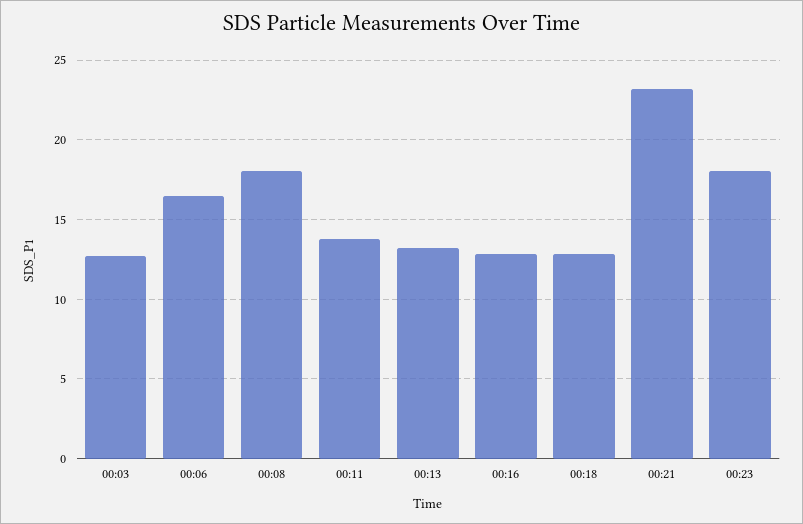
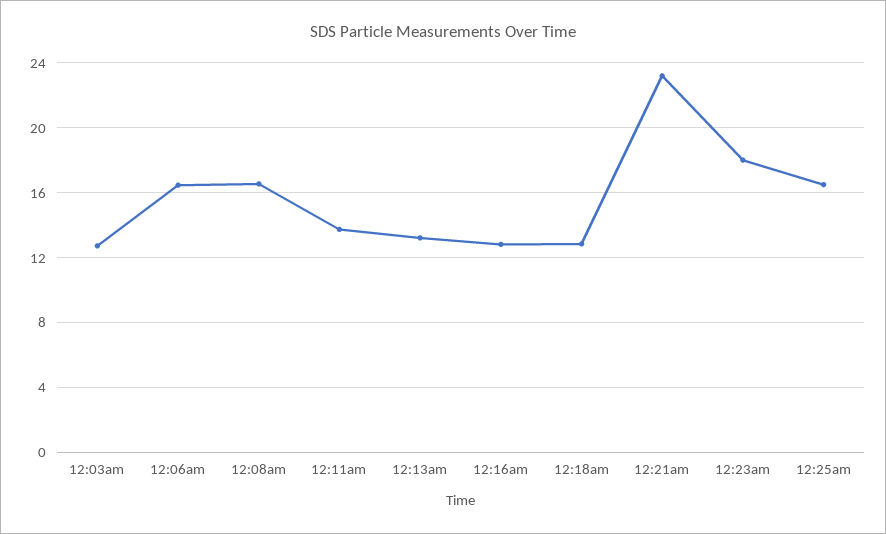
00:08: 18 -> 16.5
12:25am: none -> 16.5

